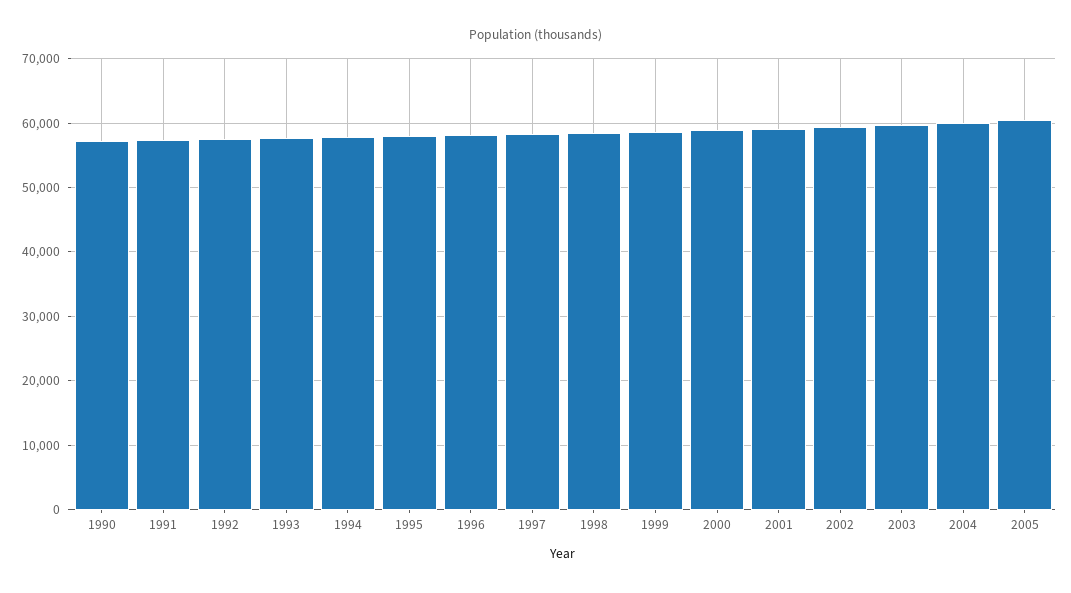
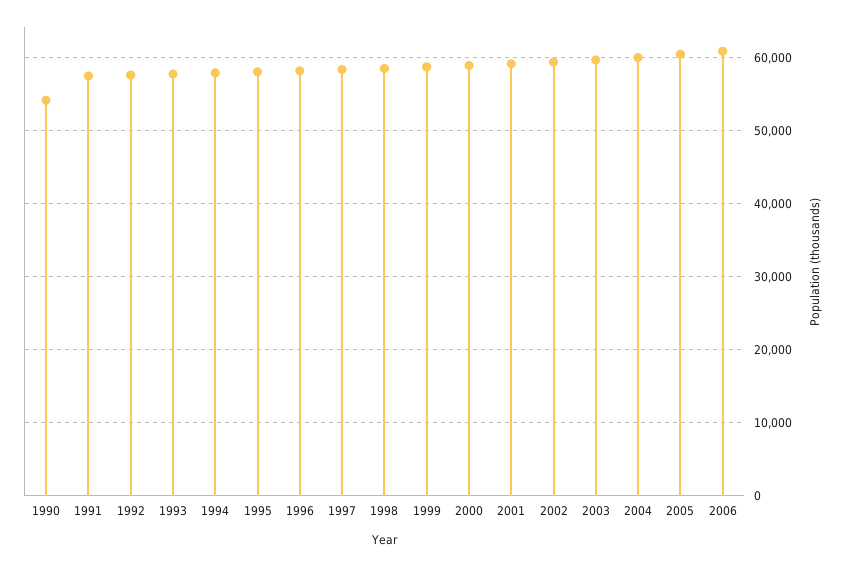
1990: 57000 -> 54000
2006: none -> 61000

